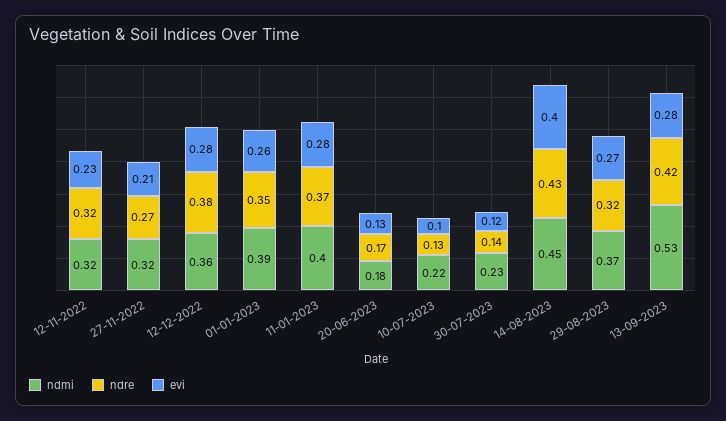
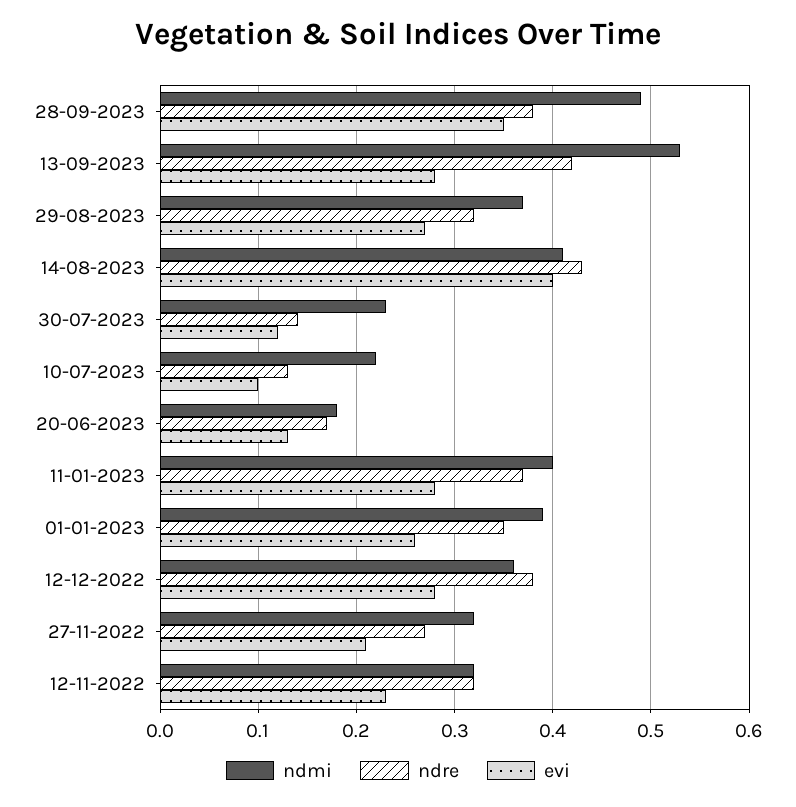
ndmi, 14-08-2023: 0.45 -> 0.41
ndmi, 28-09-2023: none -> 0.49
ndre, 28-09-2023: none -> 0.38
evi, 28-09-2023: none -> 0.35

